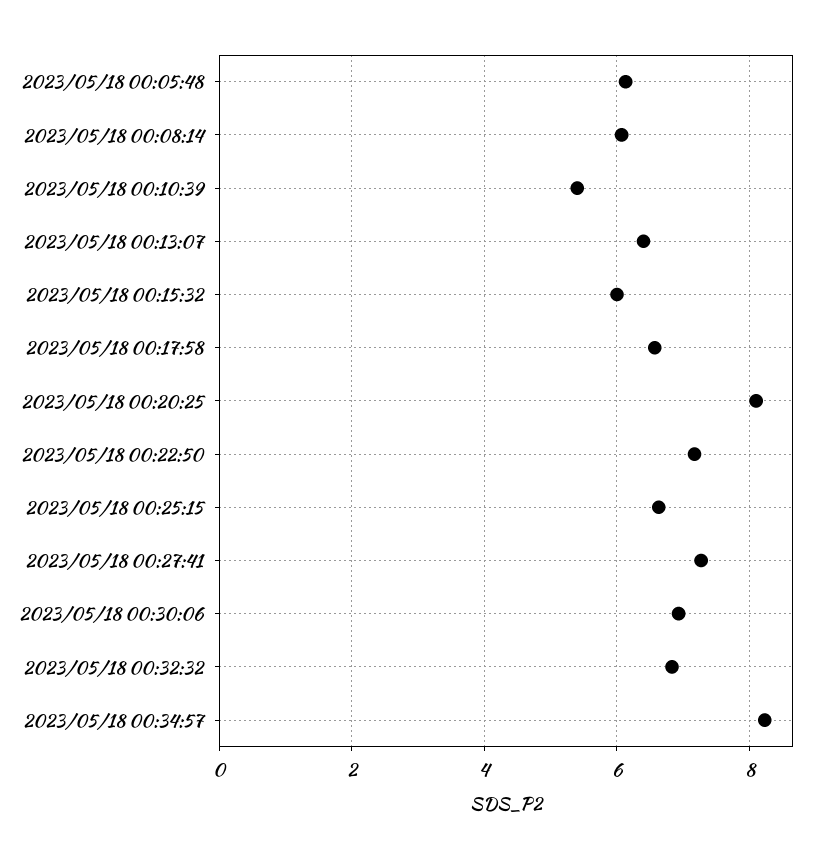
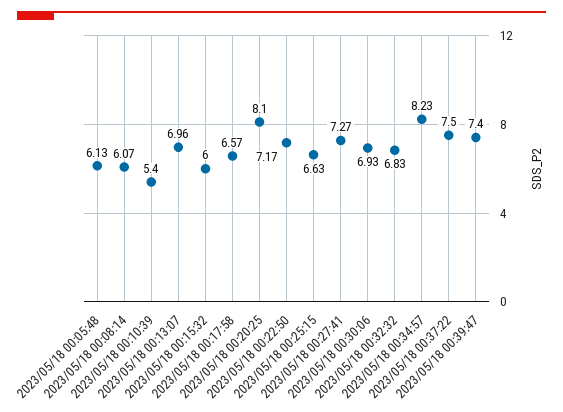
2023/05/18 00:13:07: 6.4 -> 6.96
2023/05/18 00:37:22: none -> 7.5
2023/05/18 00:39:47: none -> 7.4

